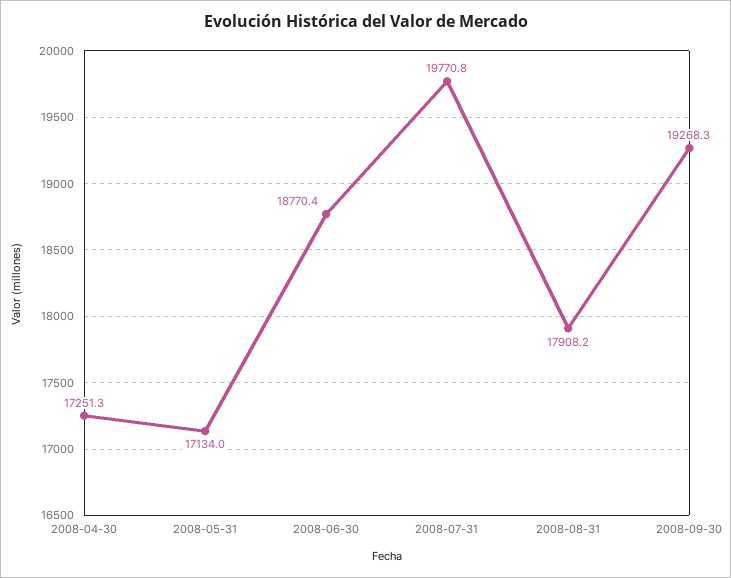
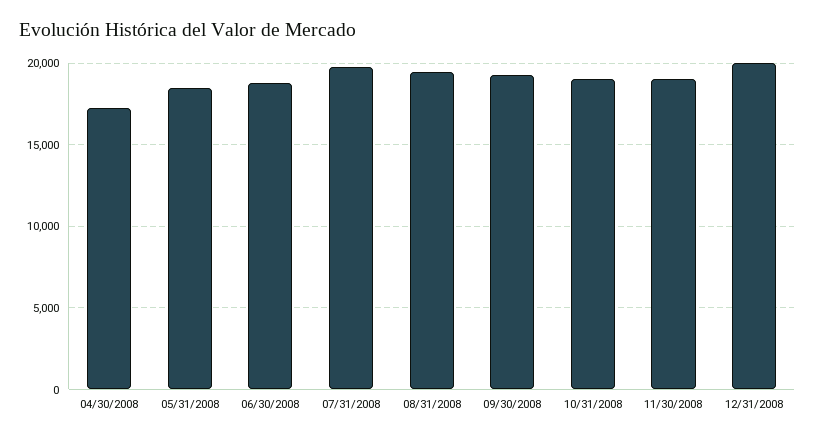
2008-05-31: 17134 -> 18500
2008-08-31: 17908.2 -> 19500
10/31/2008: none -> 19000
11/30/2008: none -> 19000
12/31/2008: none -> 20000

